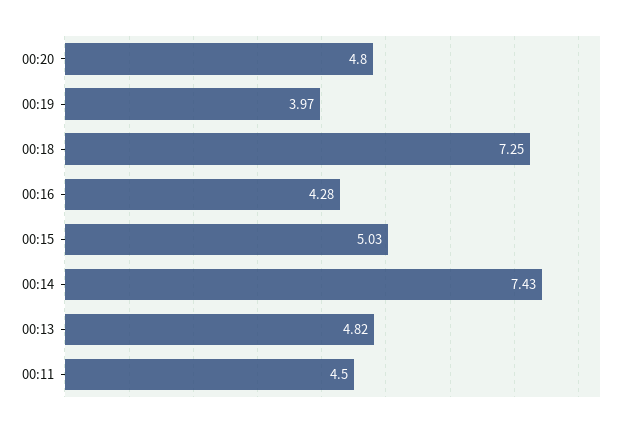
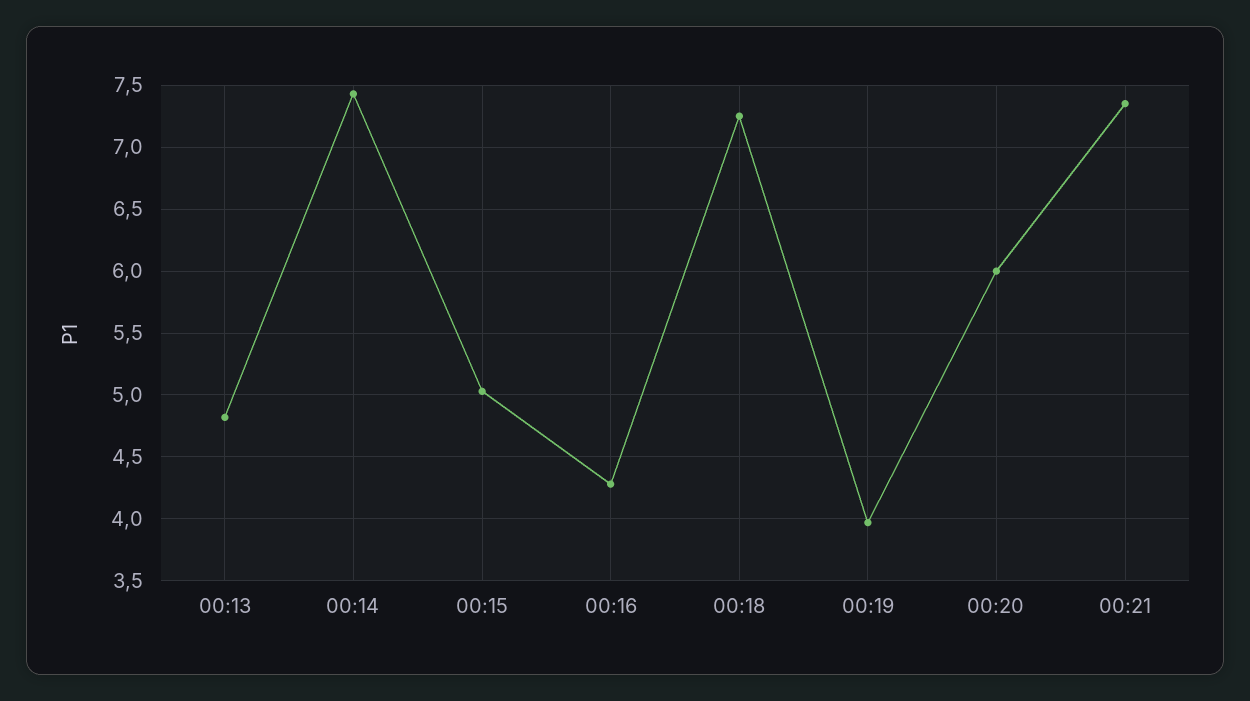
00:20: 4.8 -> 6
00:11: 4.5 -> none
00:21: none -> 7.35

